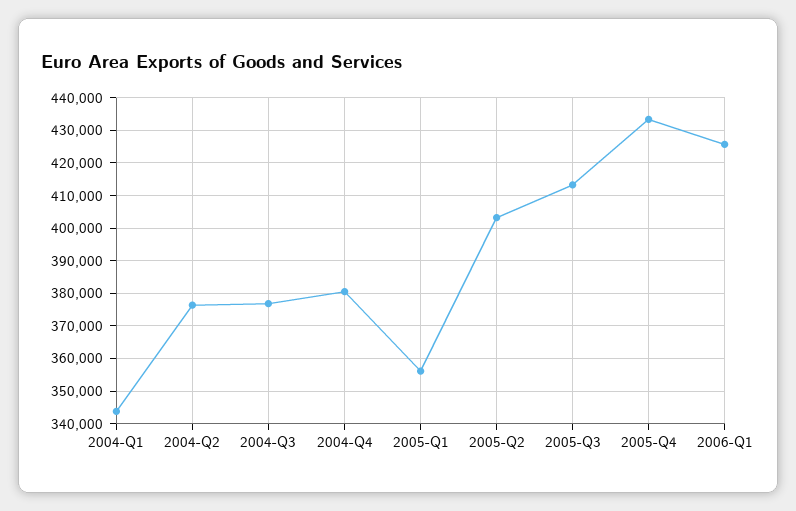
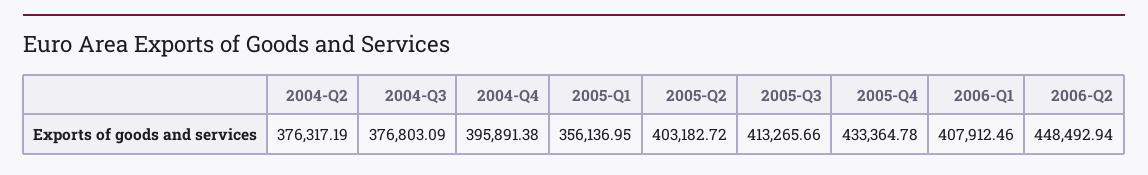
2004-Q1: 344000 -> none
2004-Q4: 380000 -> 395891.38
2006-Q1: 426000 -> 407912.46
2006-Q2: none -> 448492.94

